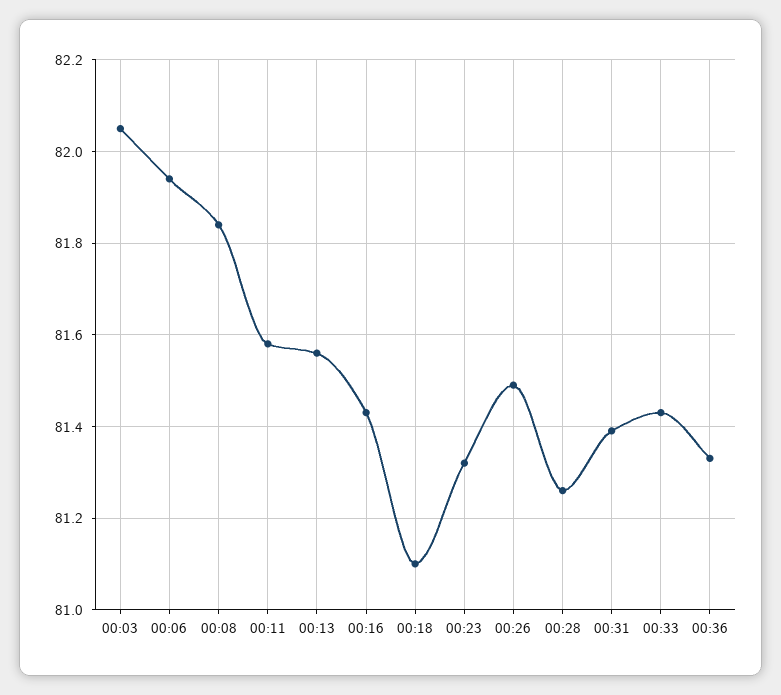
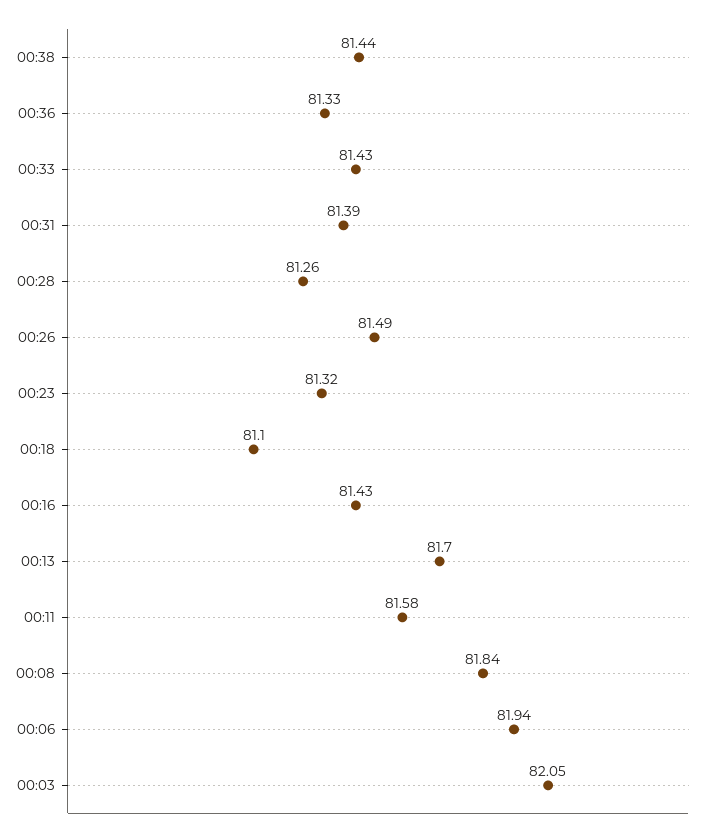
00:13: 81.55 -> 81.7
00:38: none -> 81.44

